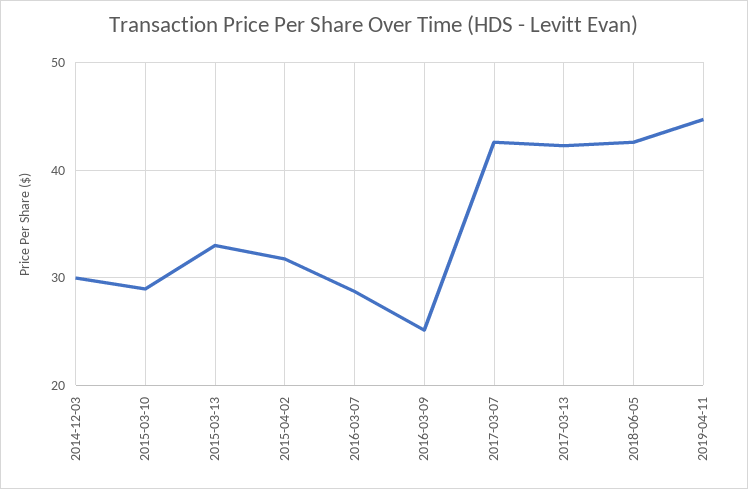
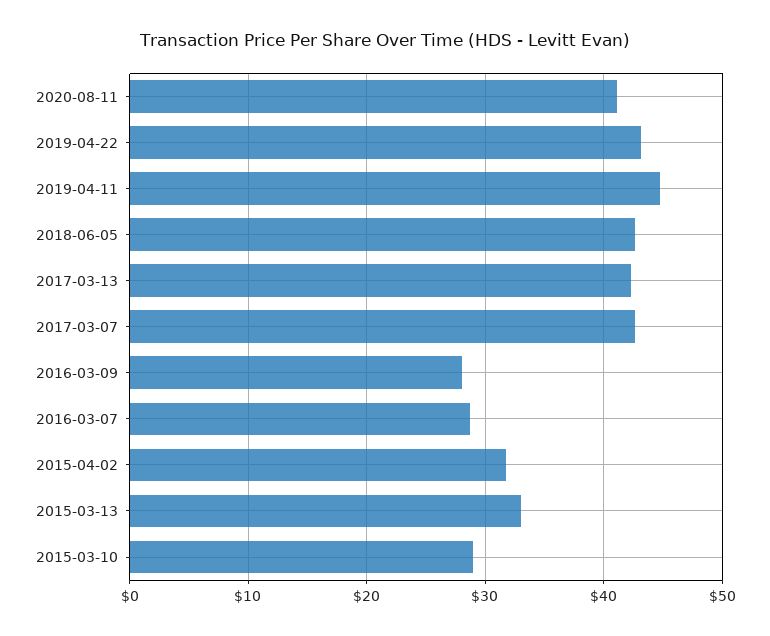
2014-12-03: 30 -> none
2016-03-09: 25 -> 28
2020-08-11: none -> 41
2019-04-22: none -> 43

